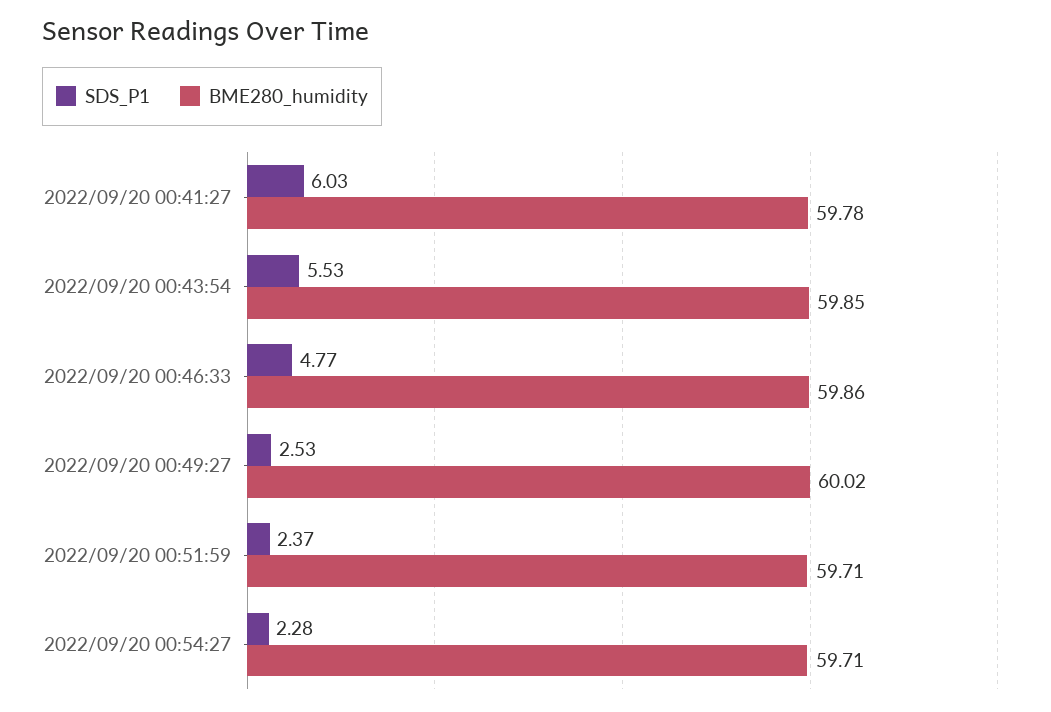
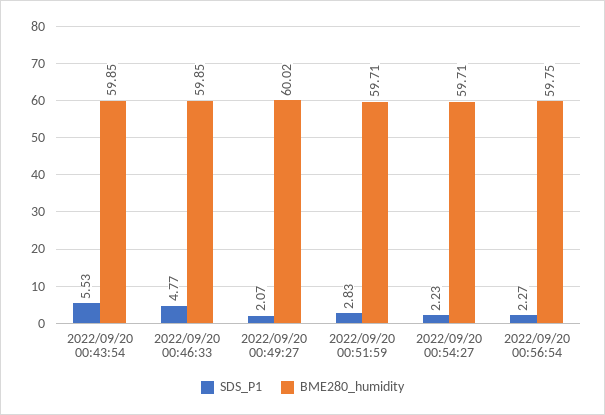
SDS_P1, 2022/09/20 00:41:27: 6.03 -> none
BME280_humidity, 2022/09/20 00:41:27: 59.78 -> none
BME280_humidity, 2022/09/20 00:46:33: 59.86 -> 59.85
SDS_P1, 2022/09/20 00:49:27: 2.53 -> 2.07
SDS_P1, 2022/09/20 00:51:59: 2.37 -> 2.83
SDS_P1, 2022/09/20 00:54:27: 2.28 -> 2.23
SDS_P1, 2022/09/20 00:56:54: none -> 2.27
BME280_humidity, 2022/09/20 00:56:54: none -> 59.75

